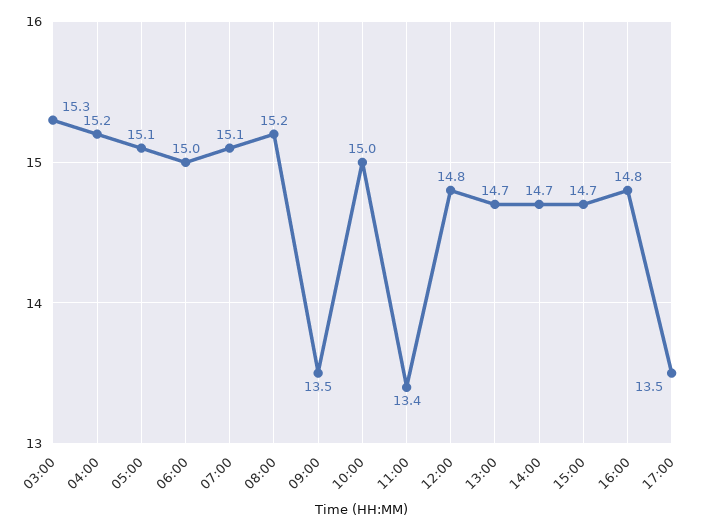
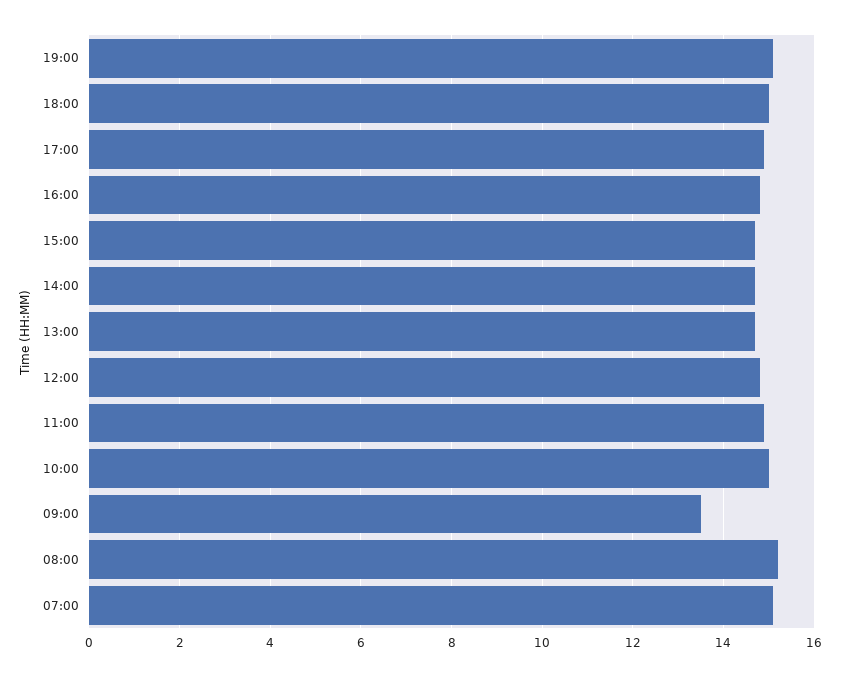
03:00: 15.3 -> none
04:00: 15.2 -> none
05:00: 15.1 -> none
06:00: 15 -> none
11:00: 13.4 -> 15
17:00: 13.5 -> 15
19:00: none -> 15
18:00: none -> 15

